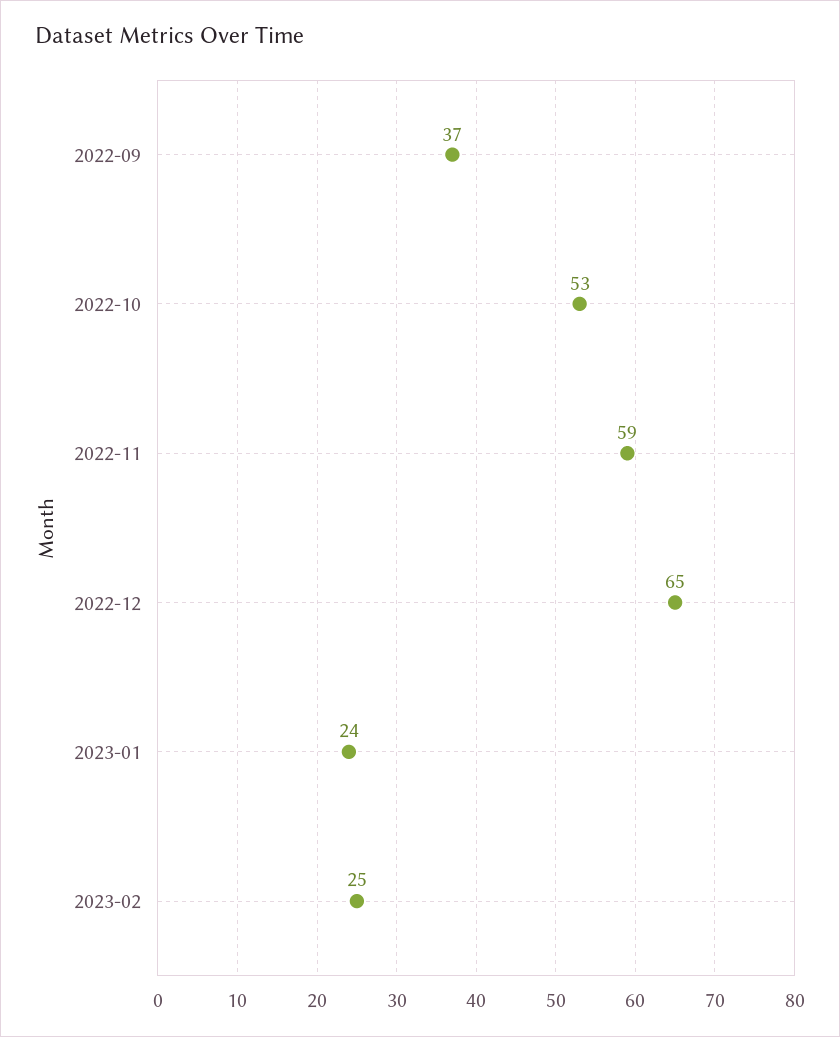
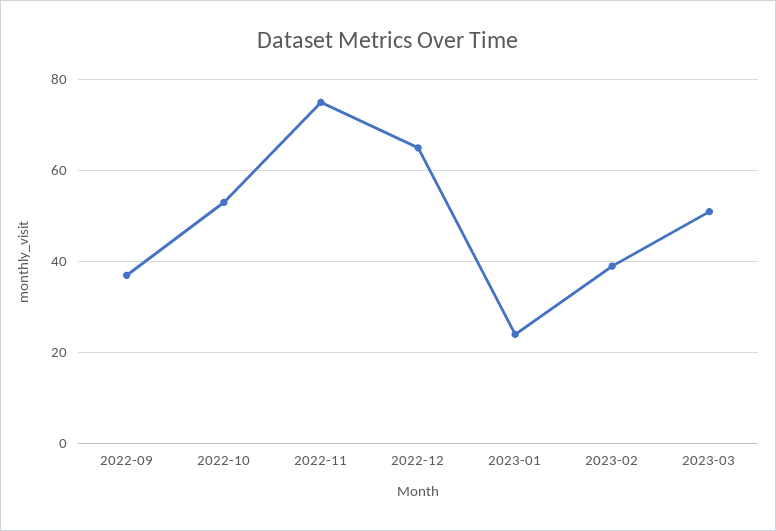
2022-11: 59 -> 75
2023-02: 25 -> 40
2023-03: none -> 50

